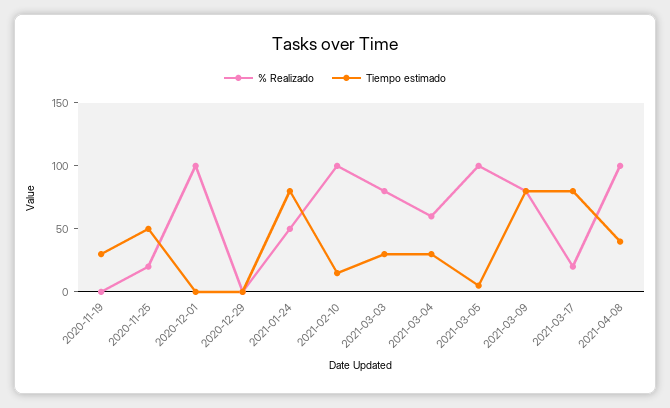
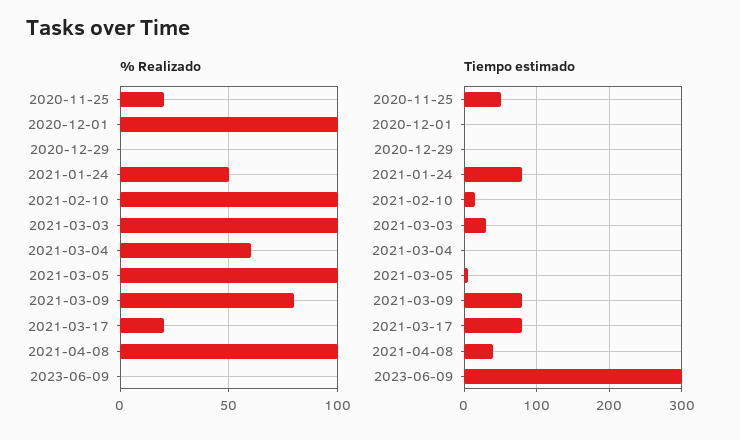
% Realizado, 2020-11-19: 0 -> none
Tiempo estimado, 2020-11-19: 30 -> none
% Realizado, 2021-03-03: 80 -> 100
Tiempo estimado, 2021-03-04: 30 -> 0
% Realizado, 2023-06-09: none -> 0
Tiempo estimado, 2023-06-09: none -> 300

